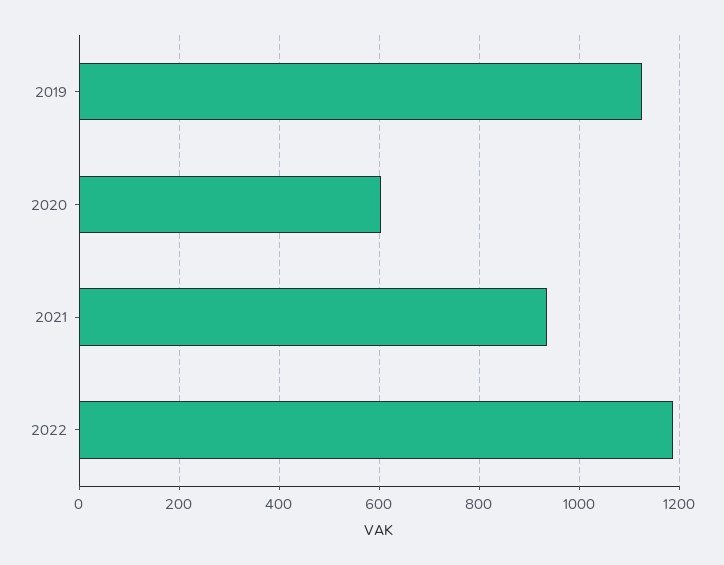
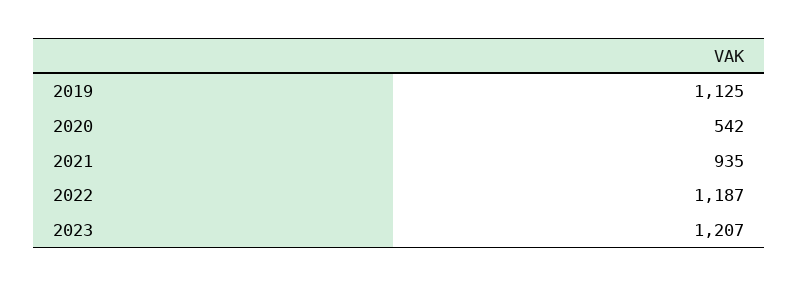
2020: 600 -> 542
2023: none -> 1207

